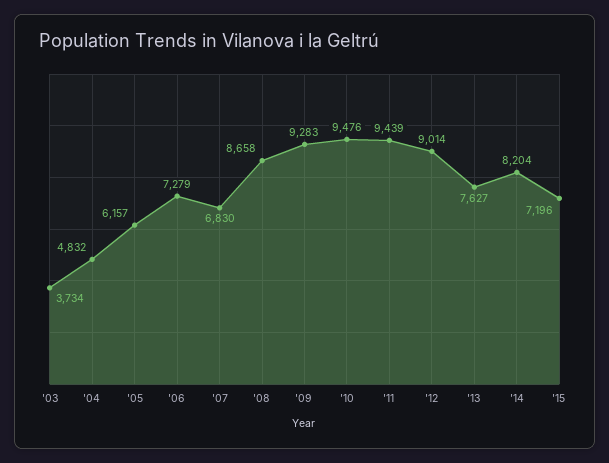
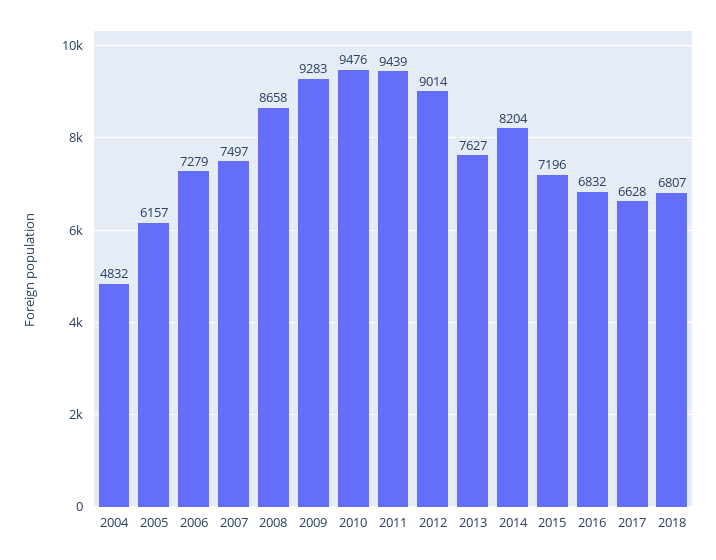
'03: 3734 -> none
'07: 6830 -> 7497
2016: none -> 6832
2017: none -> 6628
2018: none -> 6807

